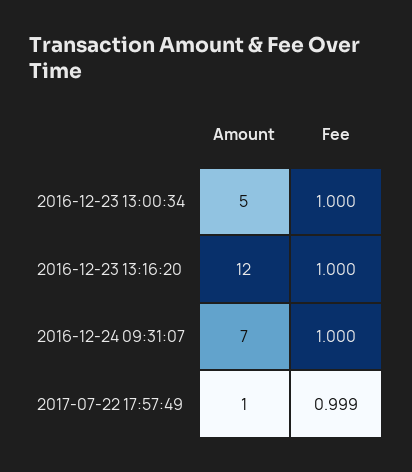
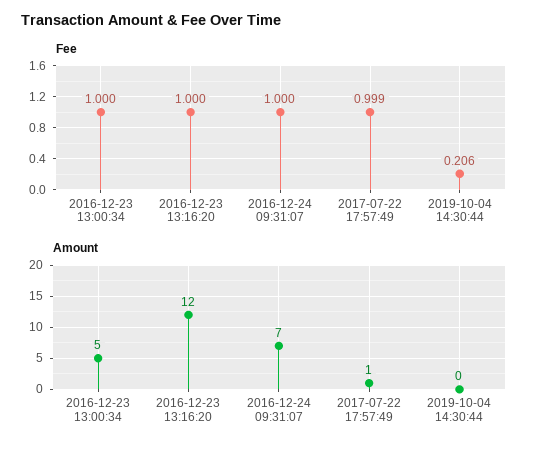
Fee, 2019-10-04 14:30:44: none -> 0.206
Amount, 2019-10-04 14:30:44: none -> 0

